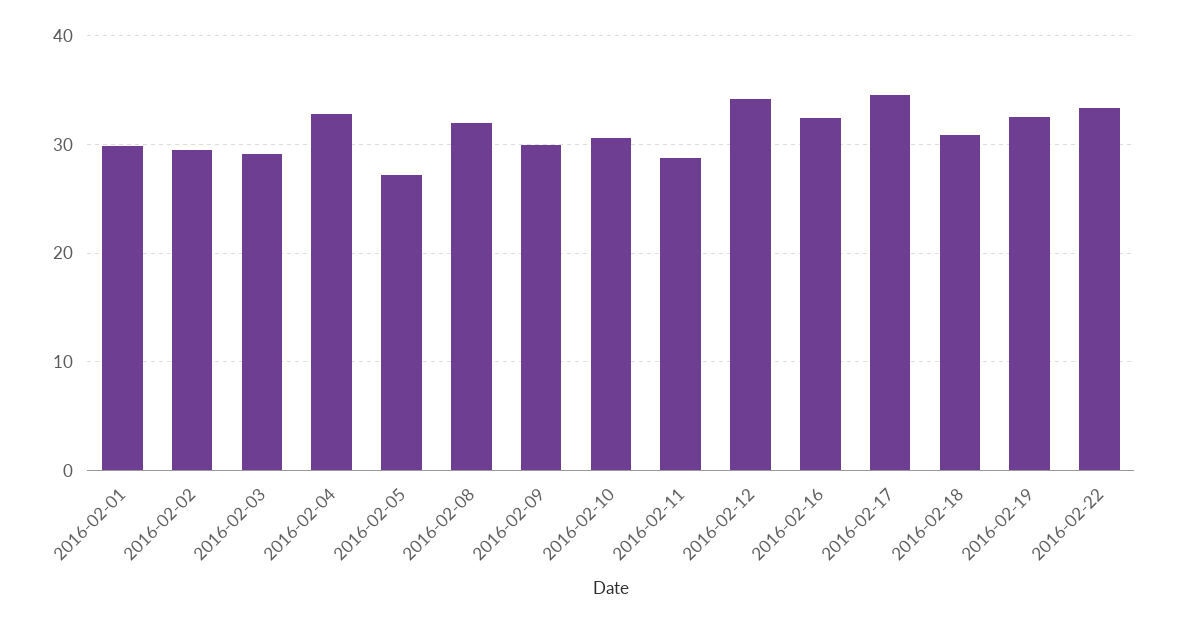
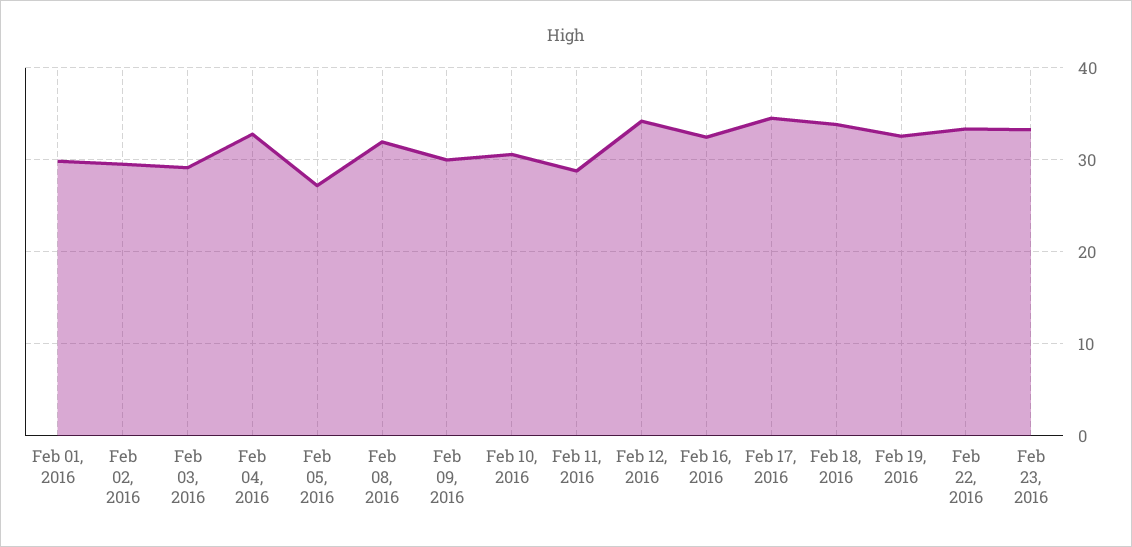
2016-02-18: 31 -> 34
Feb 23, 2016: none -> 33

